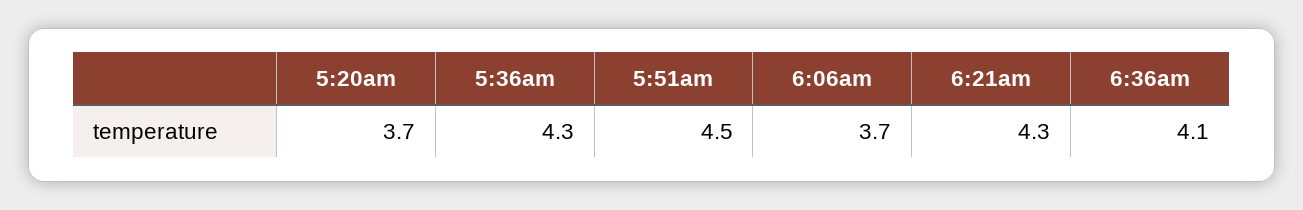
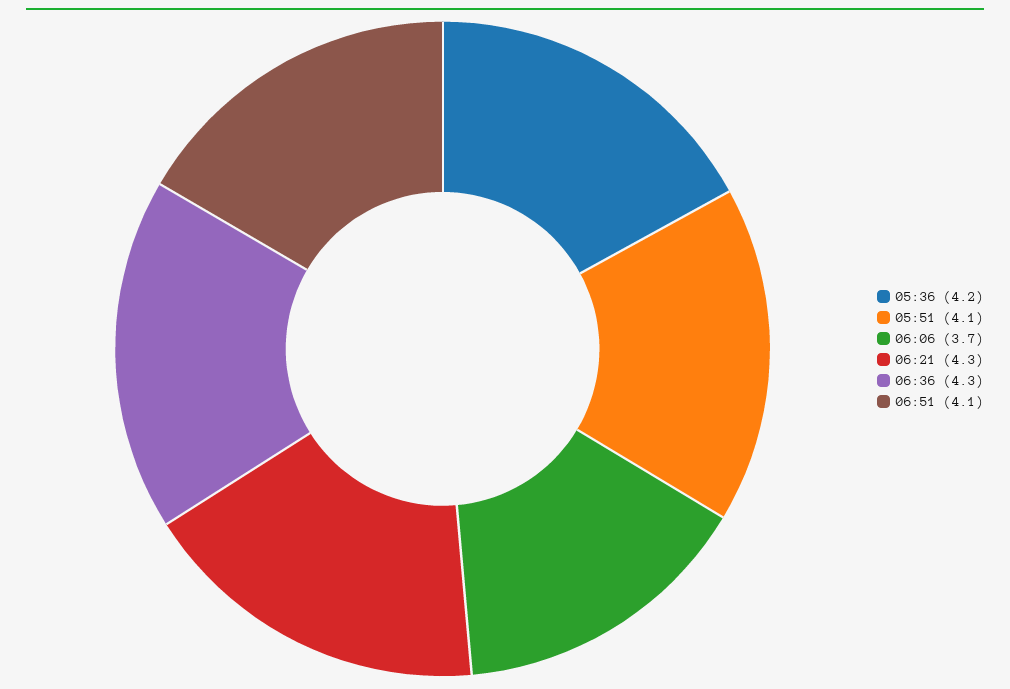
5:20am: 3.7 -> none
5:36am: 4.3 -> 4.2
5:51am: 4.5 -> 4.1
6:36am: 4.1 -> 4.3
06:51: none -> 4.1

